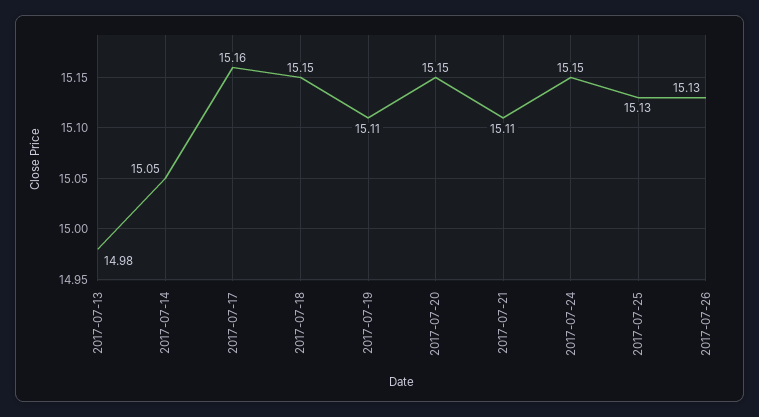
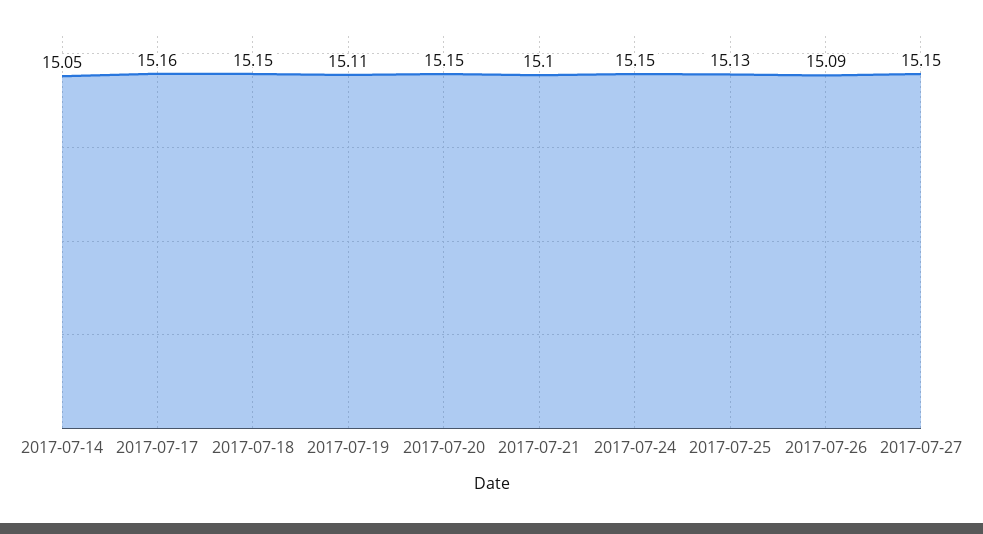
2017-07-13: 14.98 -> none
2017-07-21: 15.11 -> 15.1
2017-07-26: 15.13 -> 15.09
2017-07-27: none -> 15.15

